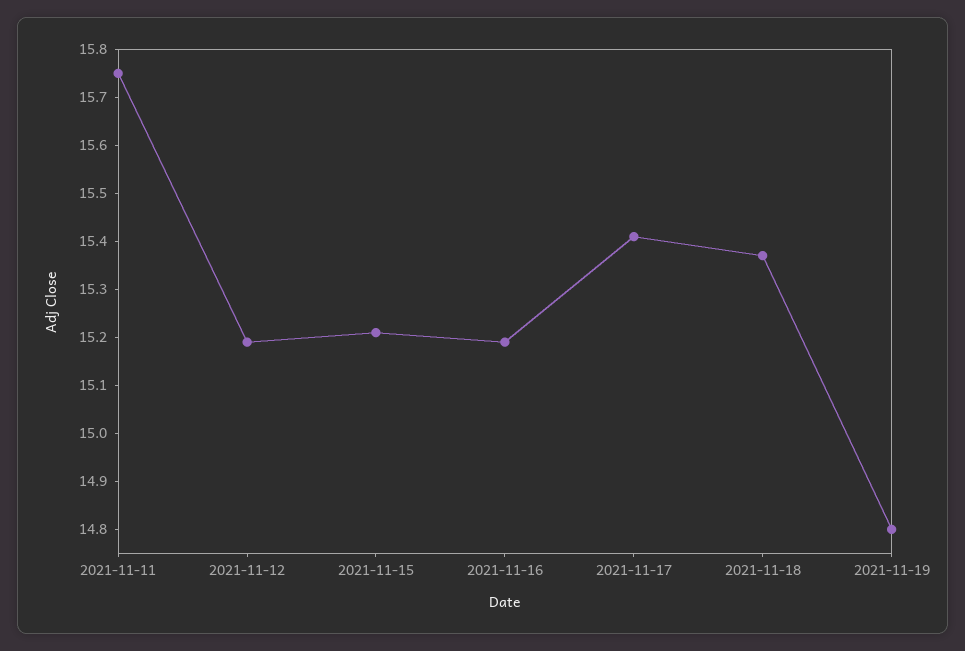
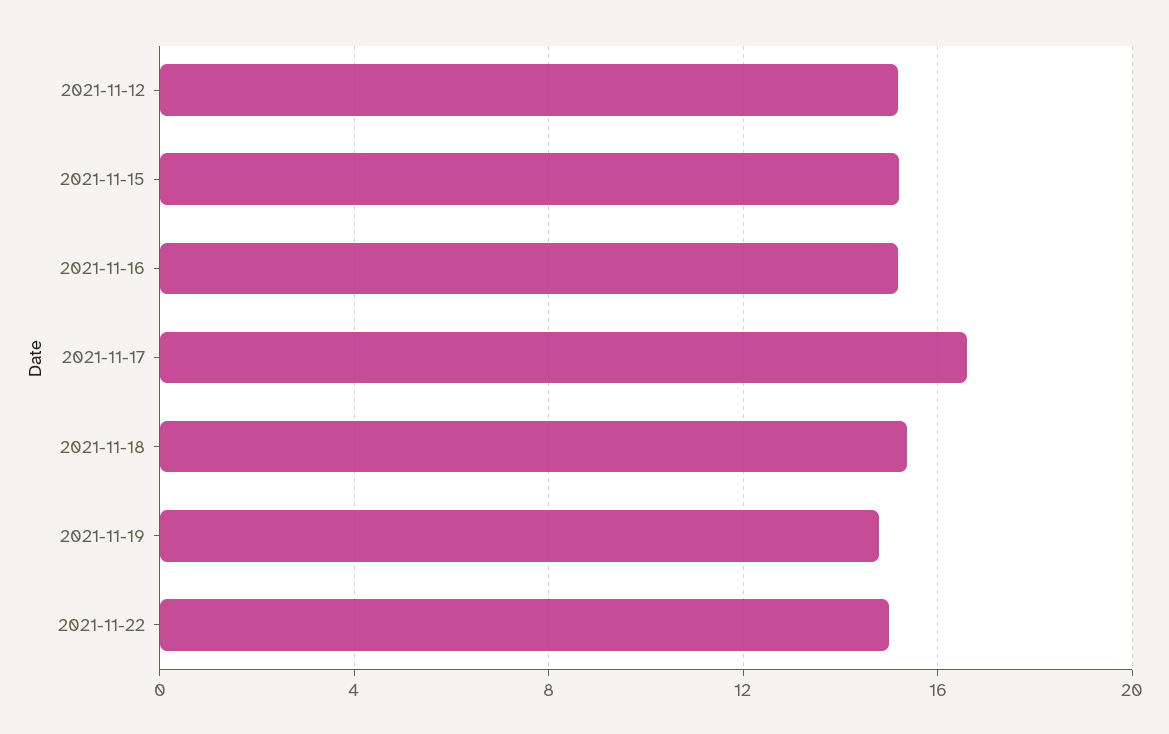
2021-11-11: 15.75 -> none
2021-11-17: 15.4 -> 16.5
2021-11-22: none -> 15

